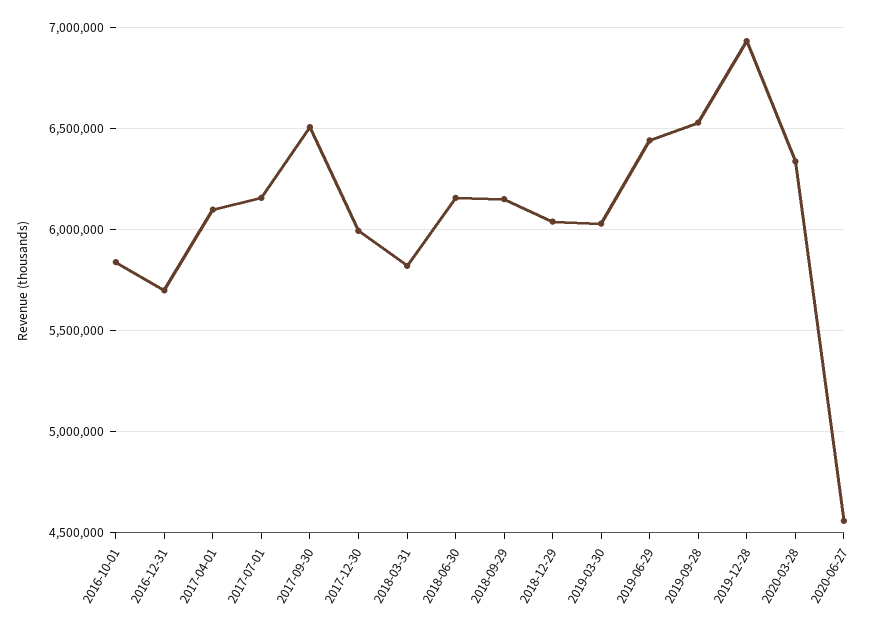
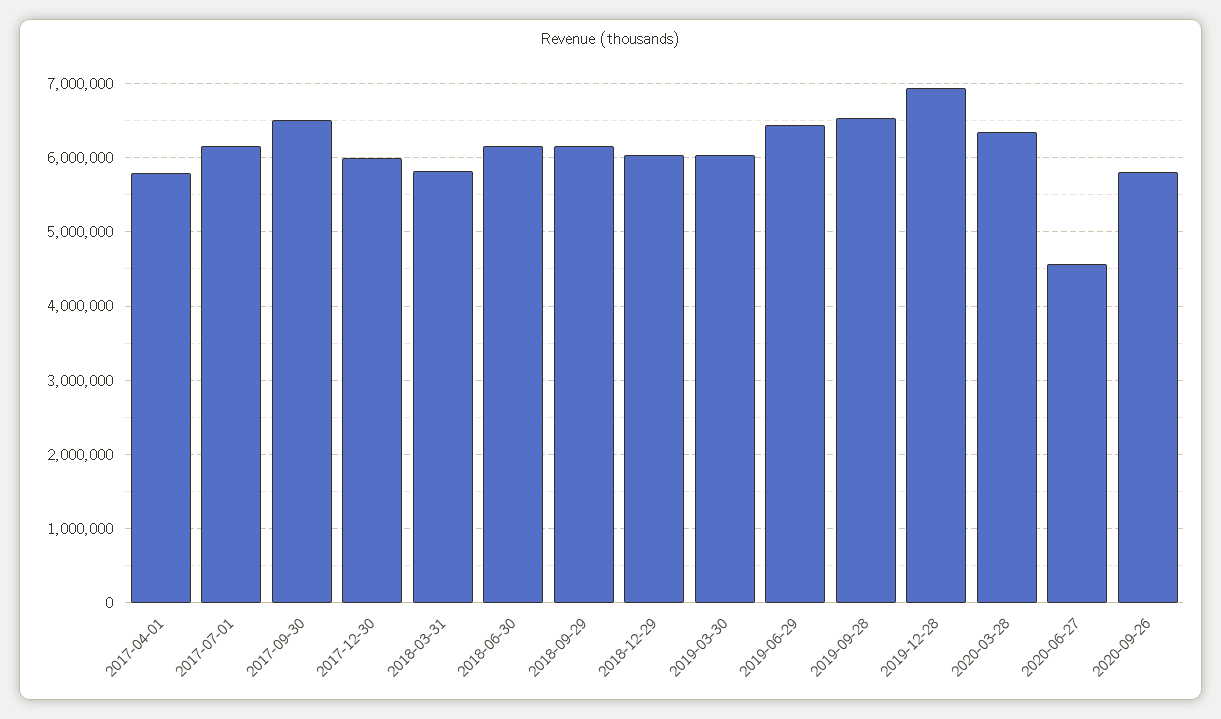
2016-10-01: 5850000 -> none
2016-12-31: 5700000 -> none
2017-04-01: 6100000 -> 5800000
2020-09-26: none -> 5800000

